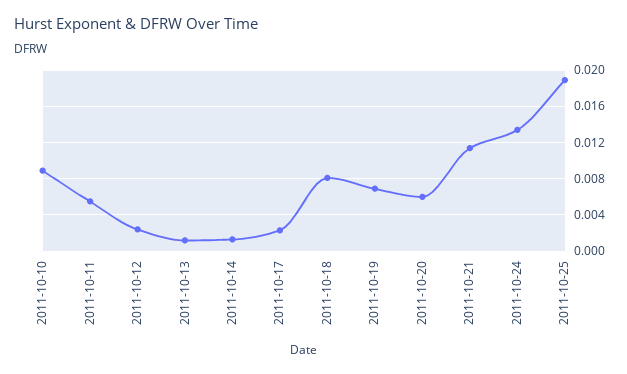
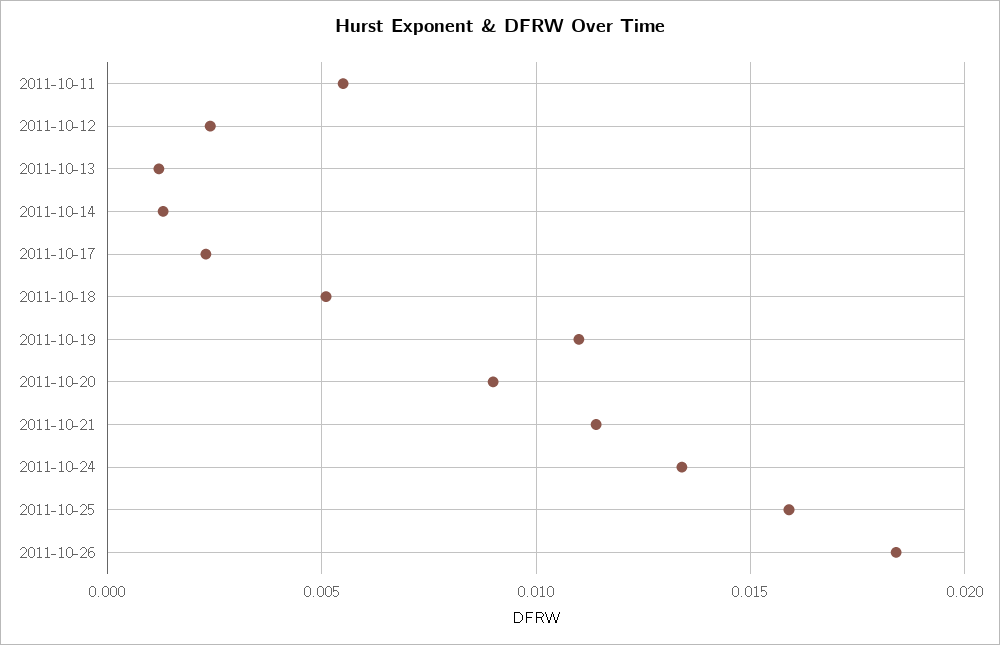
2011-10-10: 0.009 -> none
2011-10-18: 0.008 -> 0.005
2011-10-19: 0.007 -> 0.011
2011-10-20: 0.006 -> 0.009
2011-10-25: 0.019 -> 0.016
2011-10-26: none -> 0.0185

